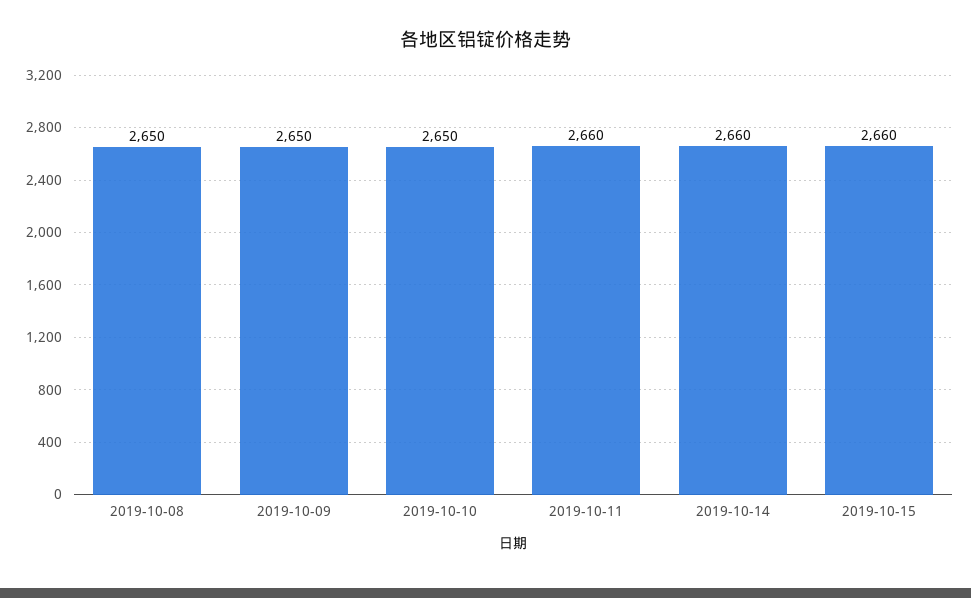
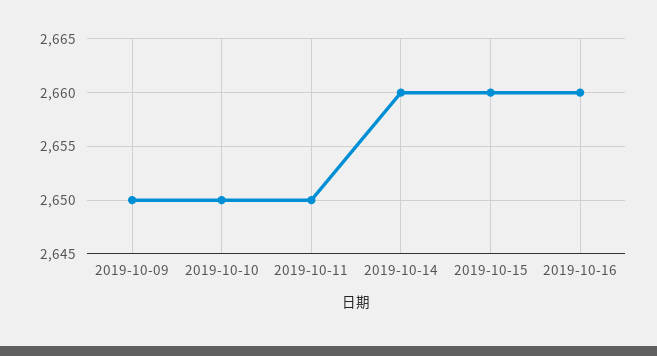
2019-10-08: 2650 -> none
2019-10-11: 2660 -> 2650
2019-10-16: none -> 2660

